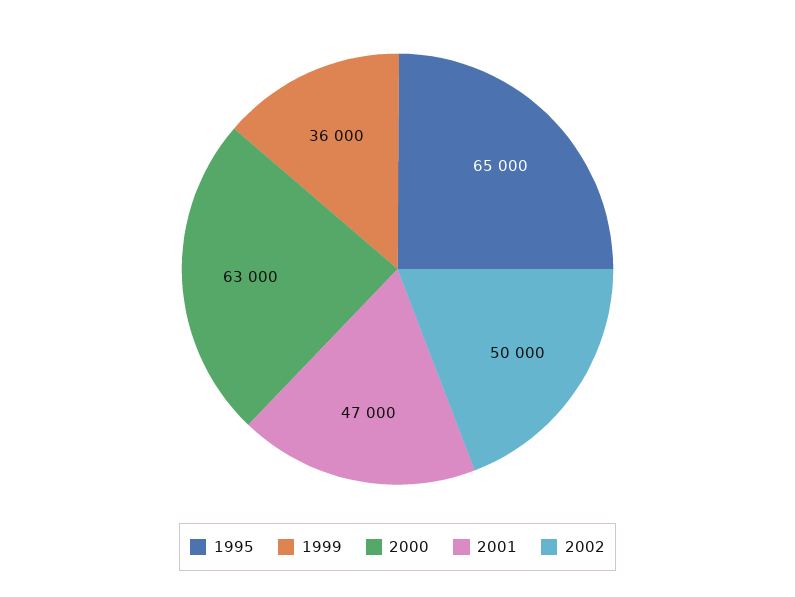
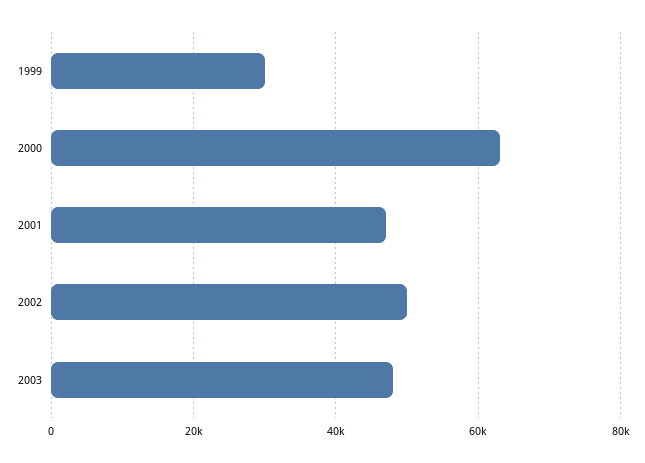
1995: 65000 -> none
1999: 36000 -> 30000
2003: none -> 48000

